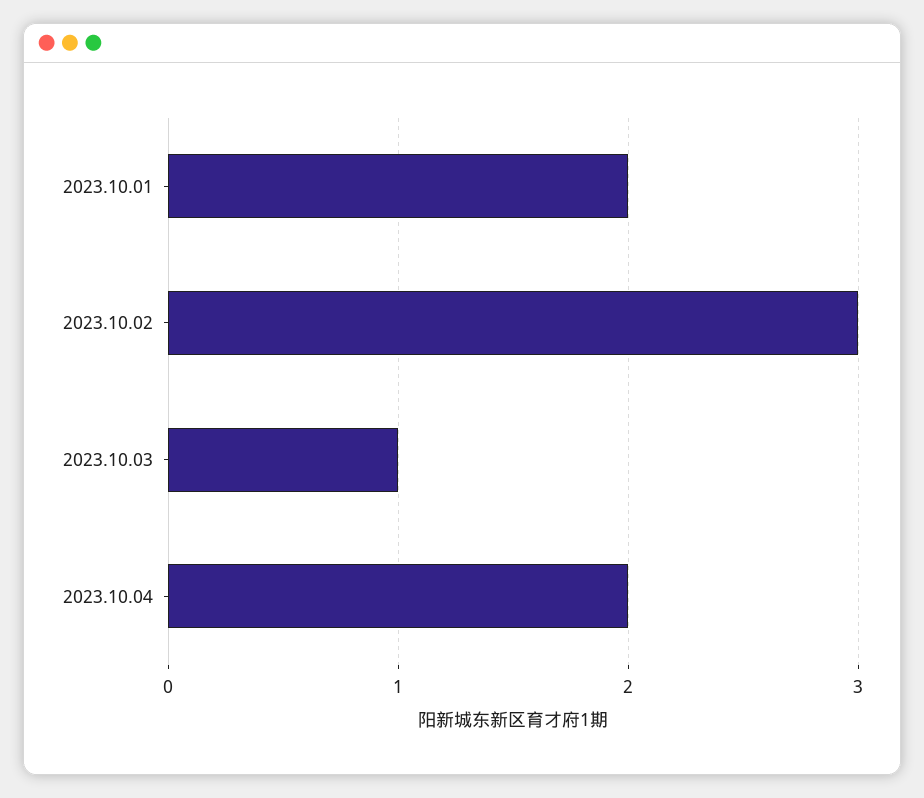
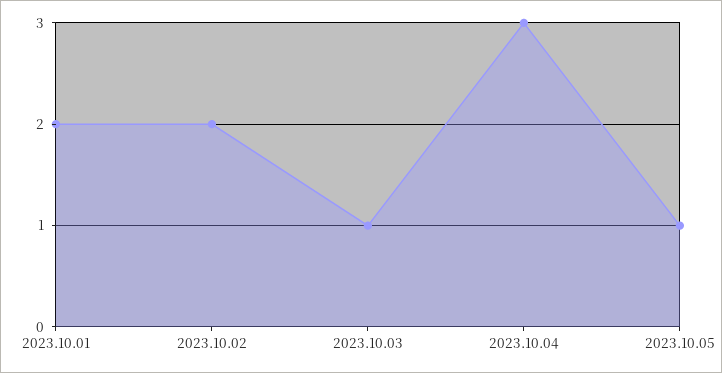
2023.10.02: 3 -> 2
2023.10.04: 2 -> 3
2023.10.05: none -> 1

